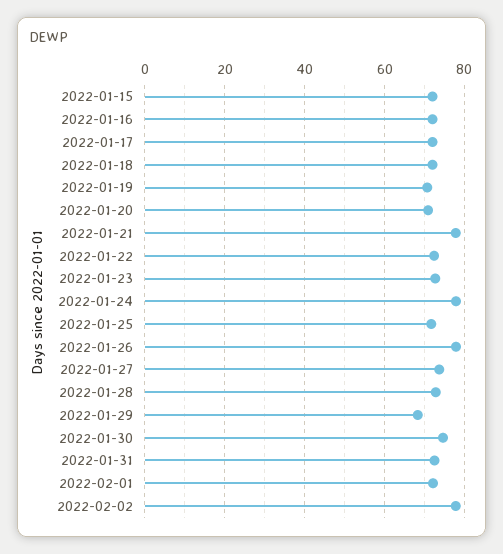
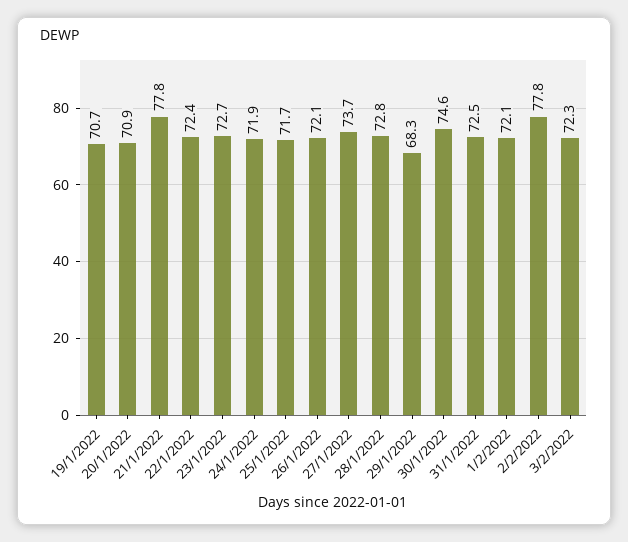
2022-01-15: 72 -> none
2022-01-16: 72 -> none
2022-01-17: 72 -> none
2022-01-18: 72 -> none
2022-01-24: 78 -> 71.9
2022-01-26: 78 -> 72.1
3/2/2022: none -> 72.3

